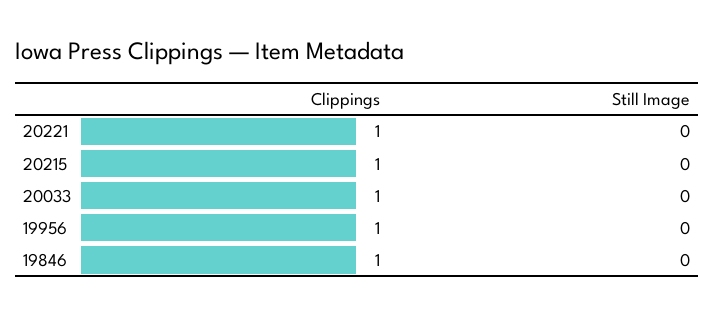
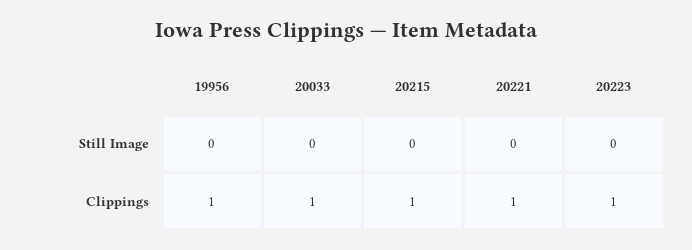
Clippings, 19846: 1 -> none
Still Image, 19846: 0 -> none
Still Image, 20223: none -> 0
Clippings, 20223: none -> 1

